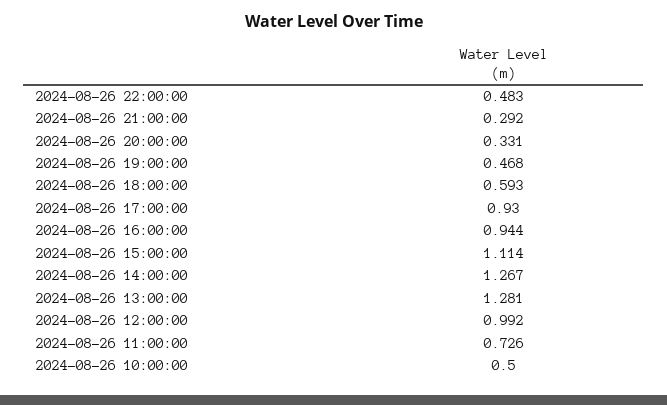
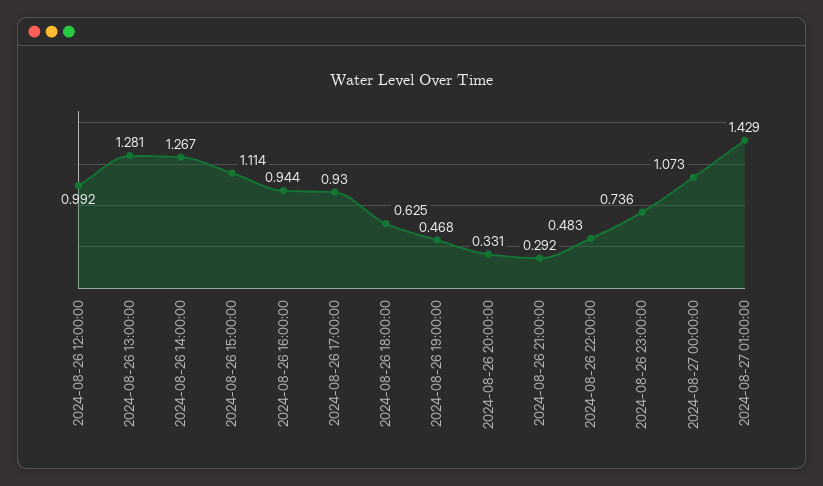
2024-08-26 18:00:00: 0.593 -> 0.625
2024-08-26 11:00:00: 0.726 -> none
2024-08-26 10:00:00: 0.5 -> none
2024-08-26 23:00:00: none -> 0.736
2024-08-27 00:00:00: none -> 1.073
2024-08-27 01:00:00: none -> 1.429

